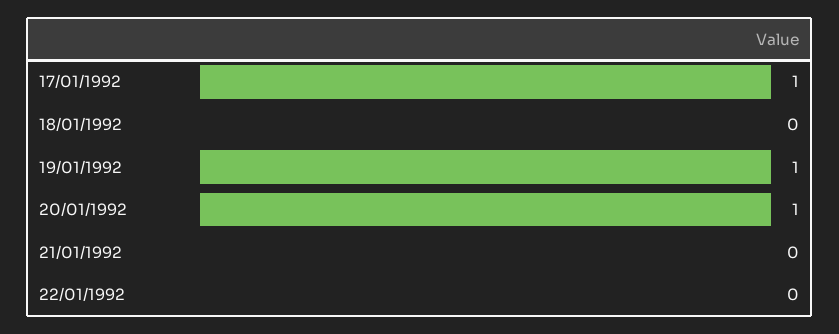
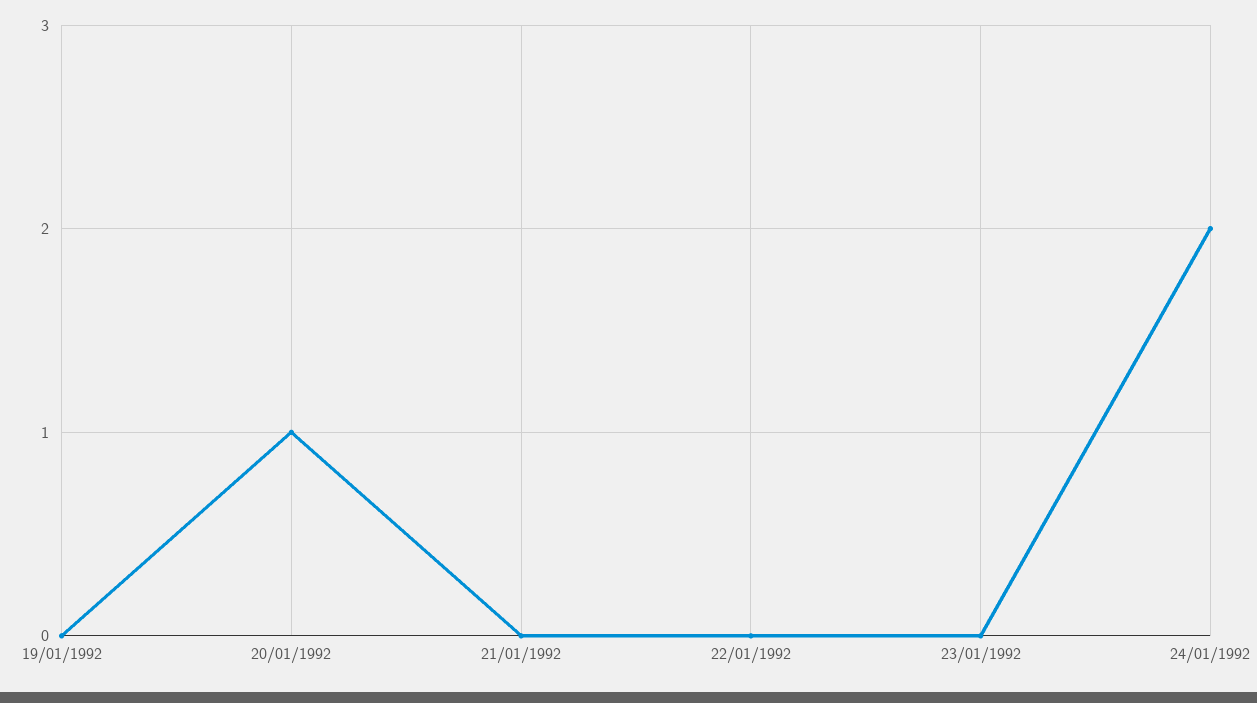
17/01/1992: 1 -> none
18/01/1992: 0 -> none
19/01/1992: 1 -> 0
23/01/1992: none -> 0
24/01/1992: none -> 2

